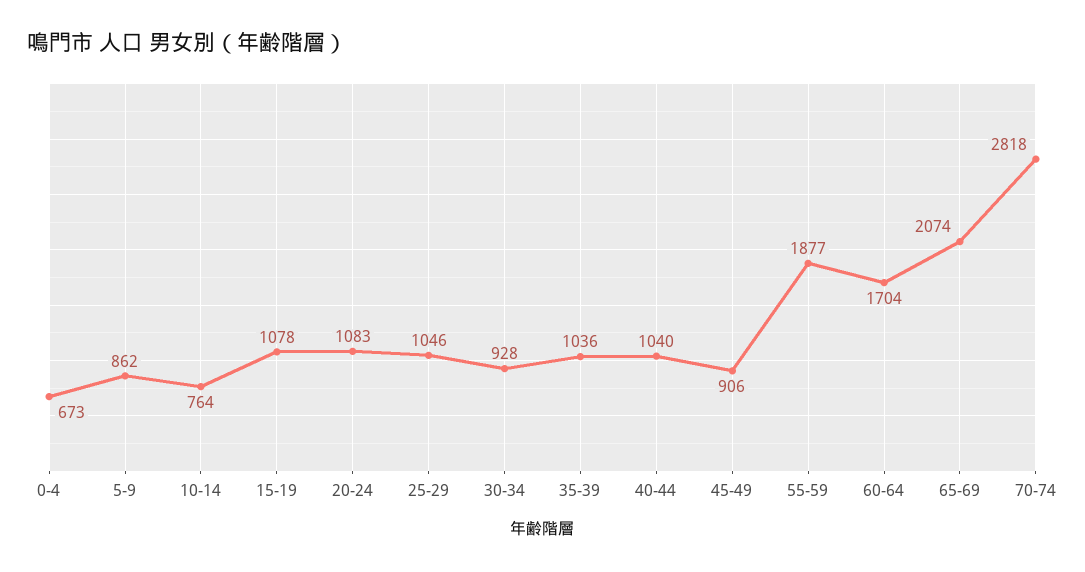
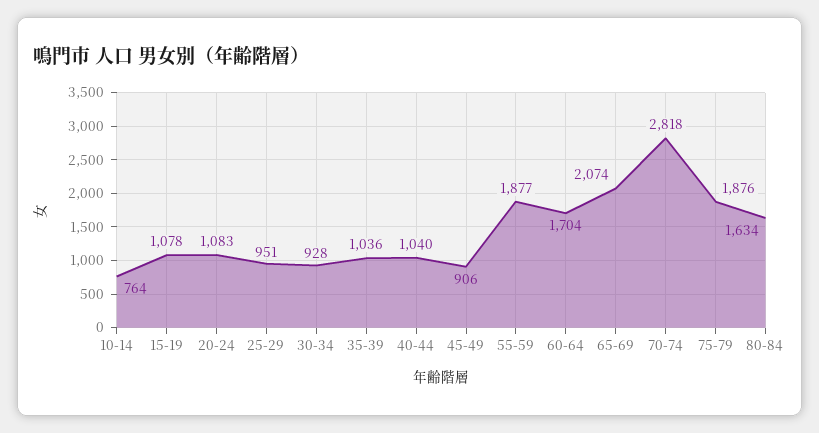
0-4: 673 -> none
5-9: 862 -> none
25-29: 1046 -> 951
75-79: none -> 1876
80-84: none -> 1634

